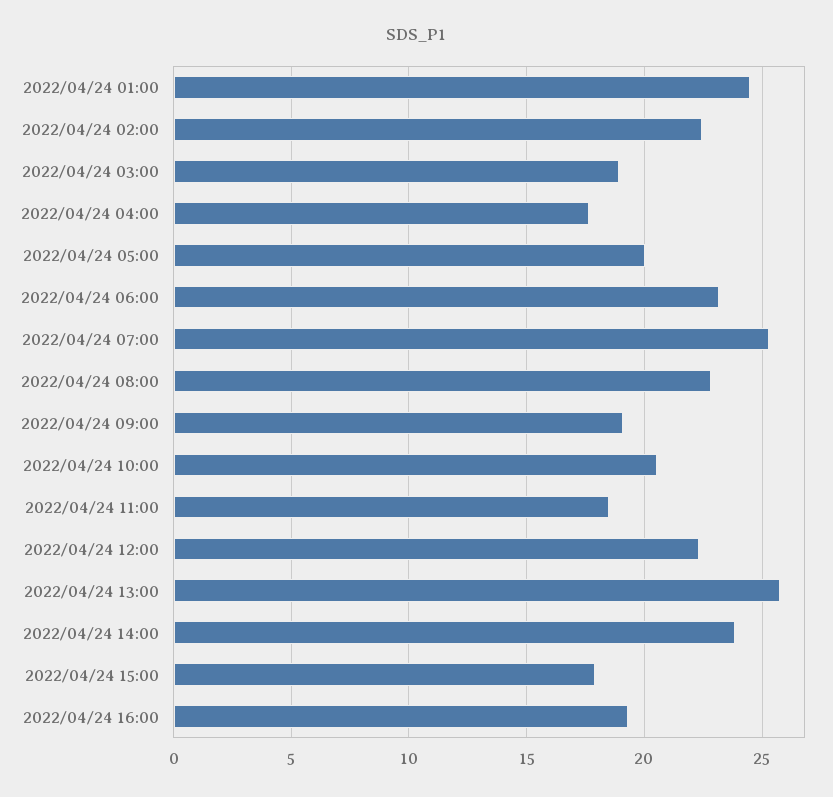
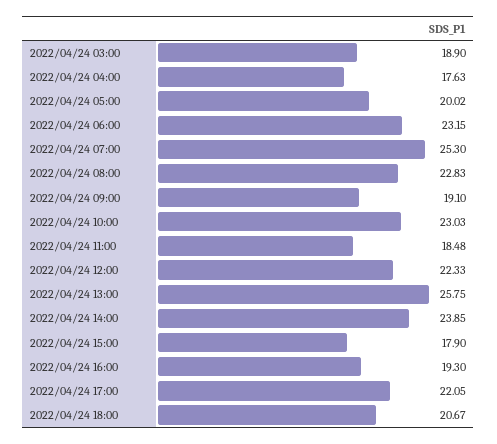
2022/04/24 01:00: 24.5 -> none
2022/04/24 02:00: 22.5 -> none
2022/04/24 10:00: 20.5 -> 23.03
2022/04/24 17:00: none -> 22.05
2022/04/24 18:00: none -> 20.67

